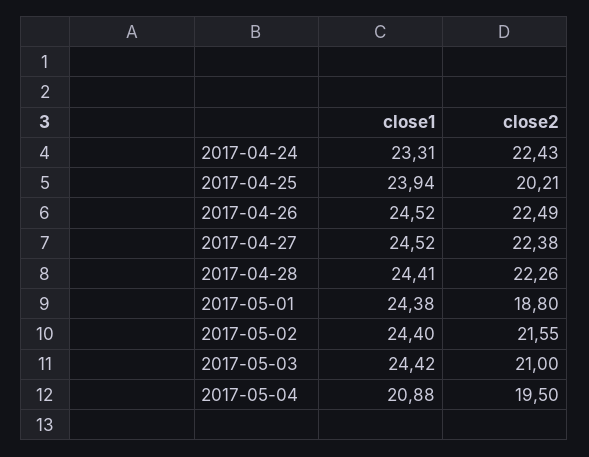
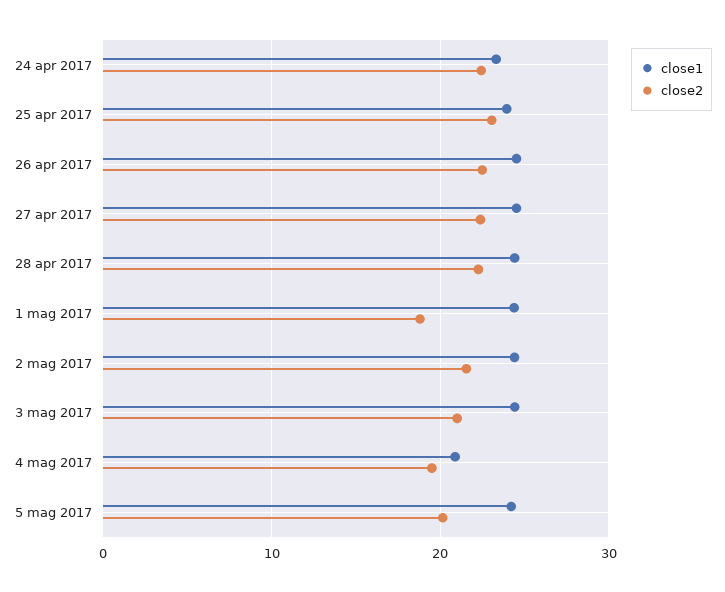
close2, 2017-04-25: 20.21 -> 23
close1, 5 mag 2017: none -> 24
close2, 5 mag 2017: none -> 20

